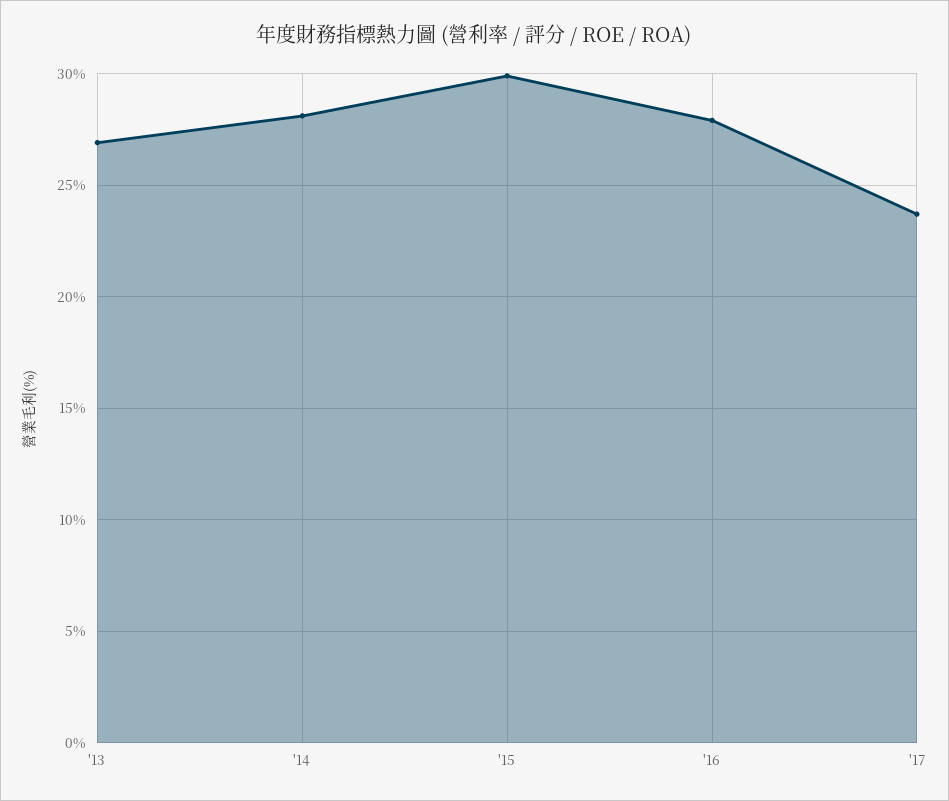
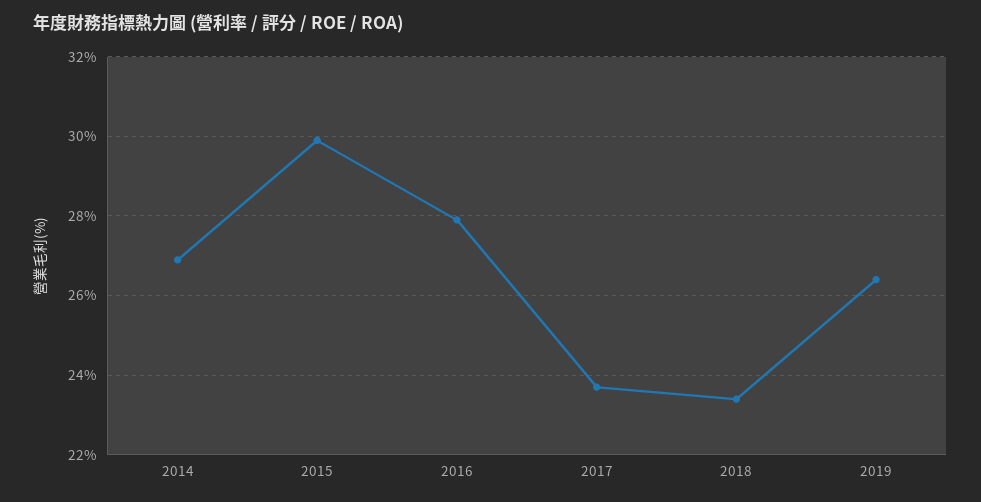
'13: 27 -> none
'14: 28 -> 27
2018: none -> 23.5
2019: none -> 26.5

